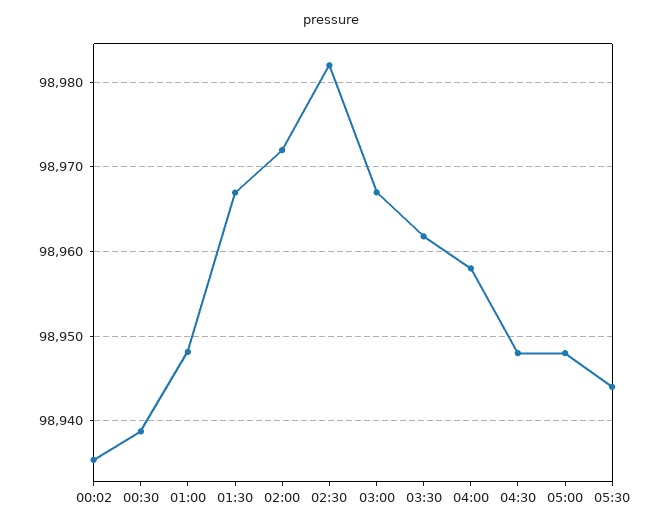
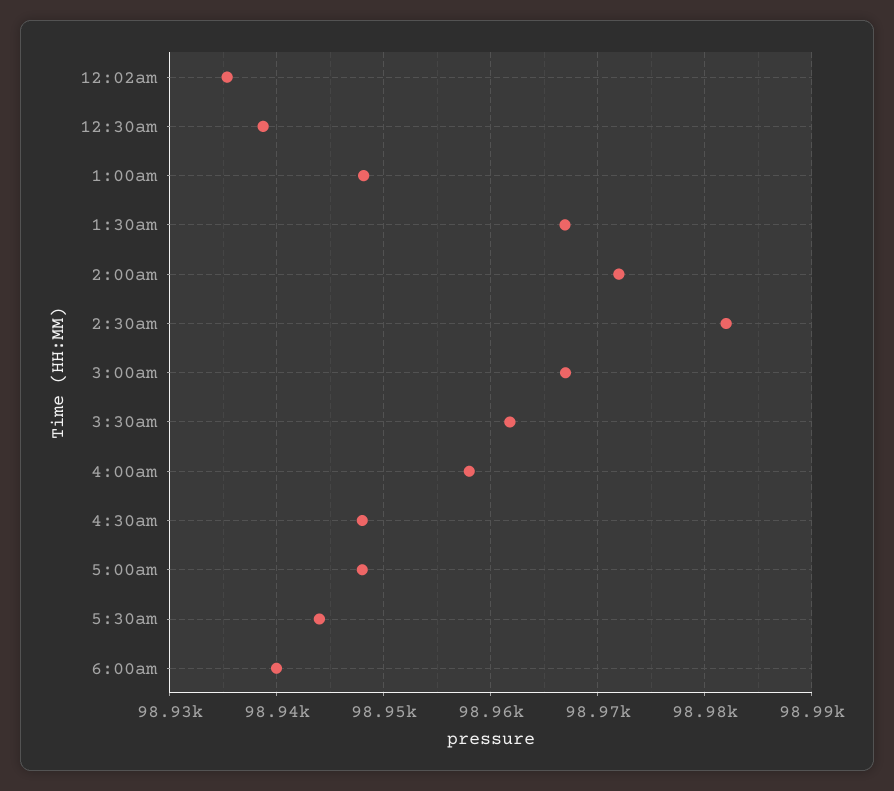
6:00am: none -> 98940

